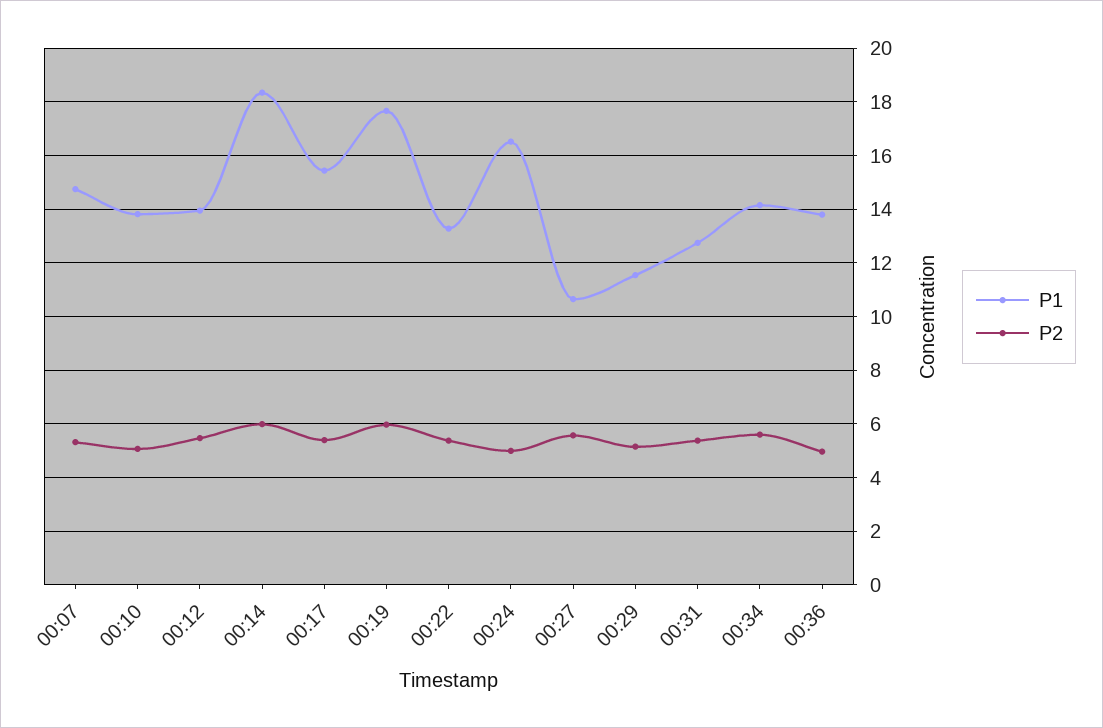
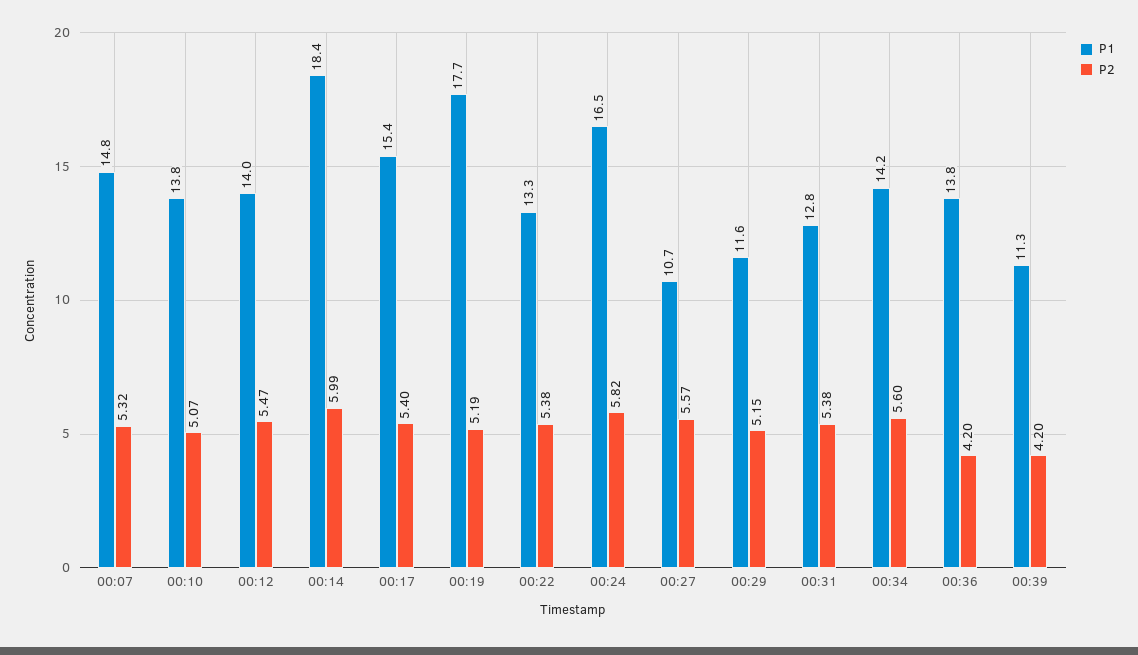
P2, 00:19: 6 -> 5.19
P2, 00:24: 5 -> 5.82
P2, 00:36: 5 -> 4.2
P1, 00:39: none -> 11.3
P2, 00:39: none -> 4.2

